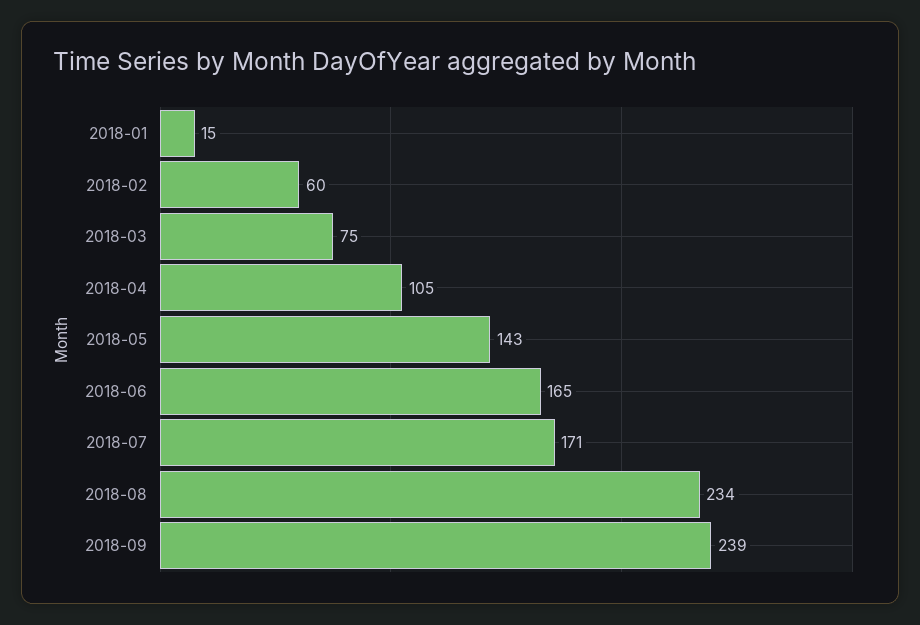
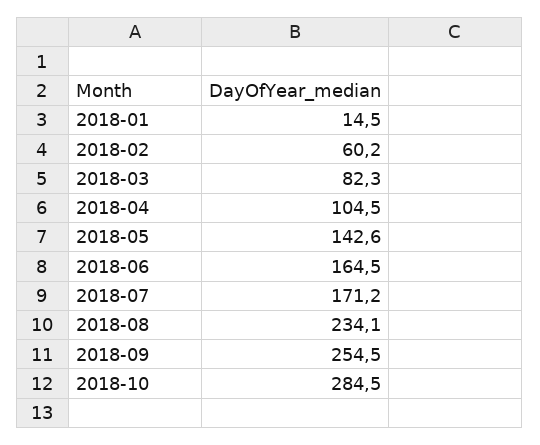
2018-03: 75 -> 82.3
2018-09: 239 -> 254.5
2018-10: none -> 284.5

